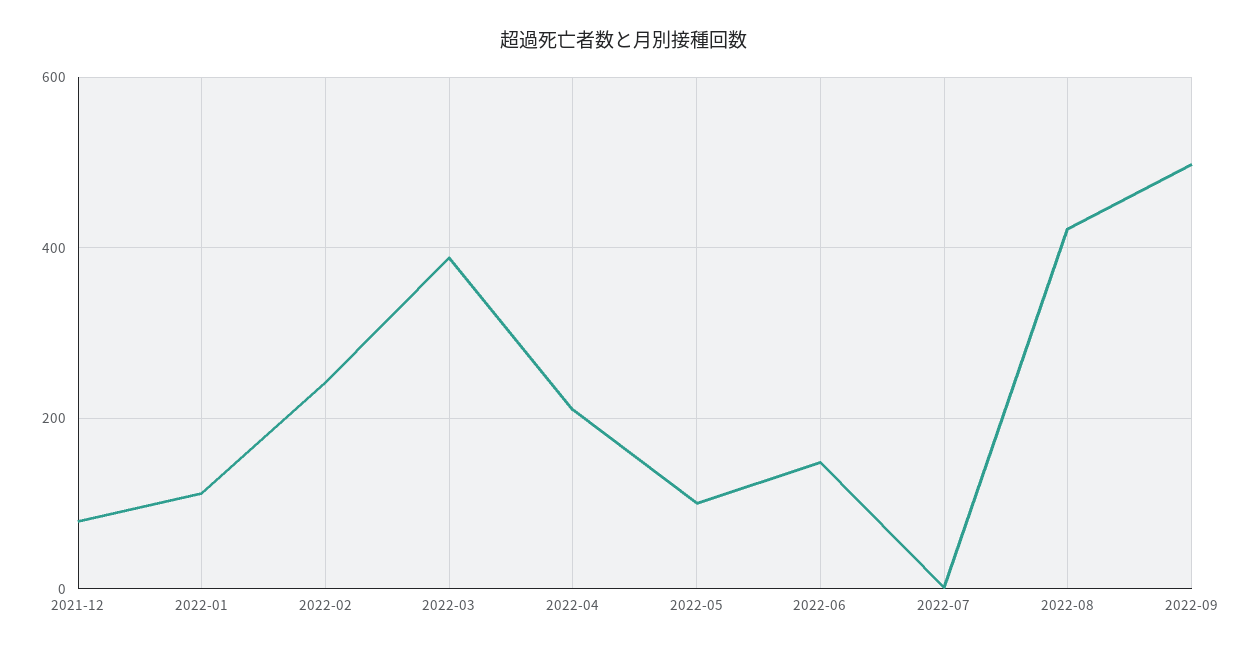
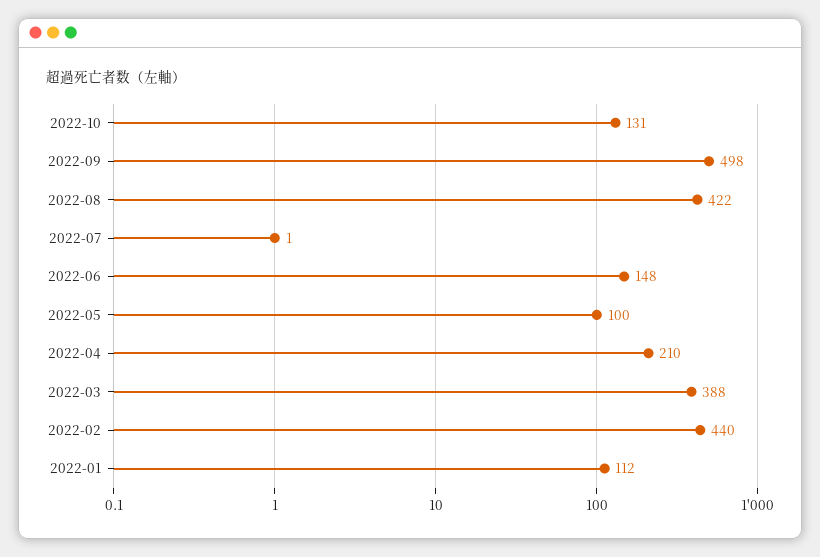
2021-12: 80 -> none
2022-02: 240 -> 440
2022-10: none -> 131

